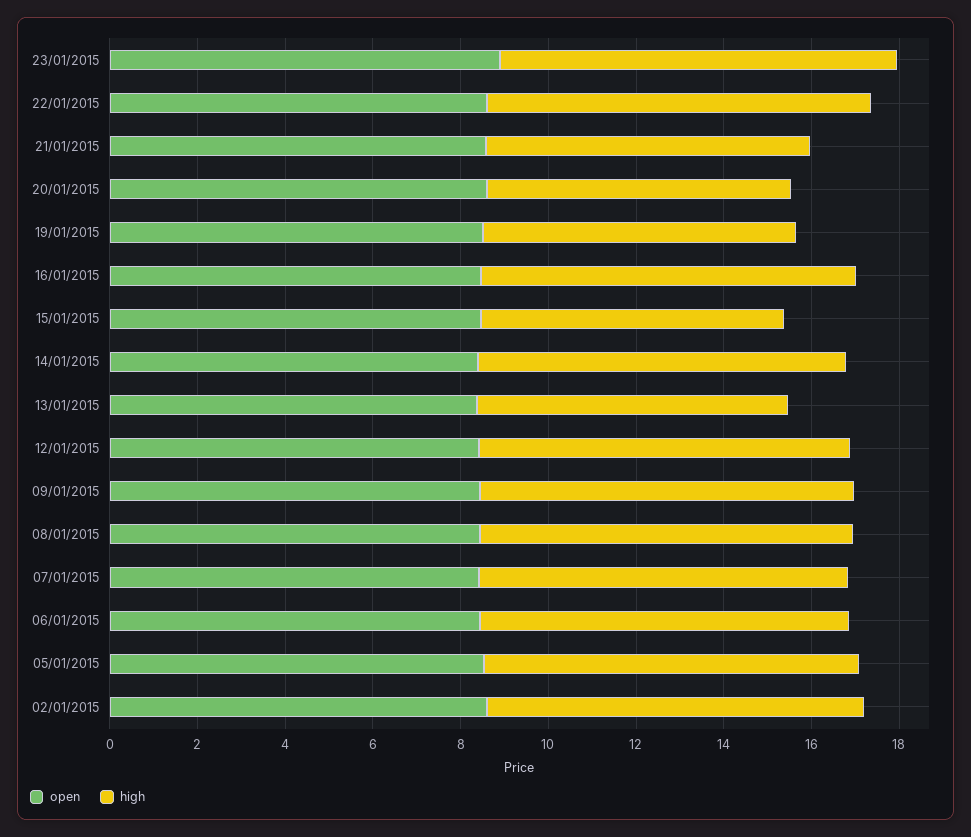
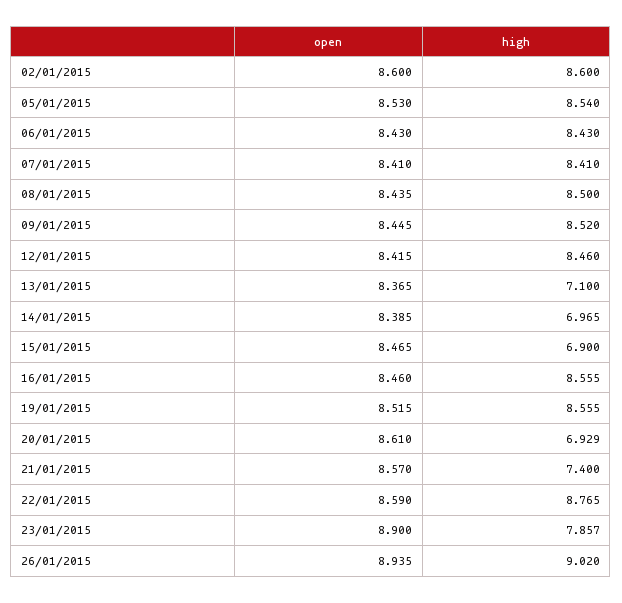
high, 23/01/2015: 9 -> 7.857
high, 19/01/2015: 7 -> 8.555
high, 14/01/2015: 8.5 -> 6.965
open, 26/01/2015: none -> 8.935
high, 26/01/2015: none -> 9.02

